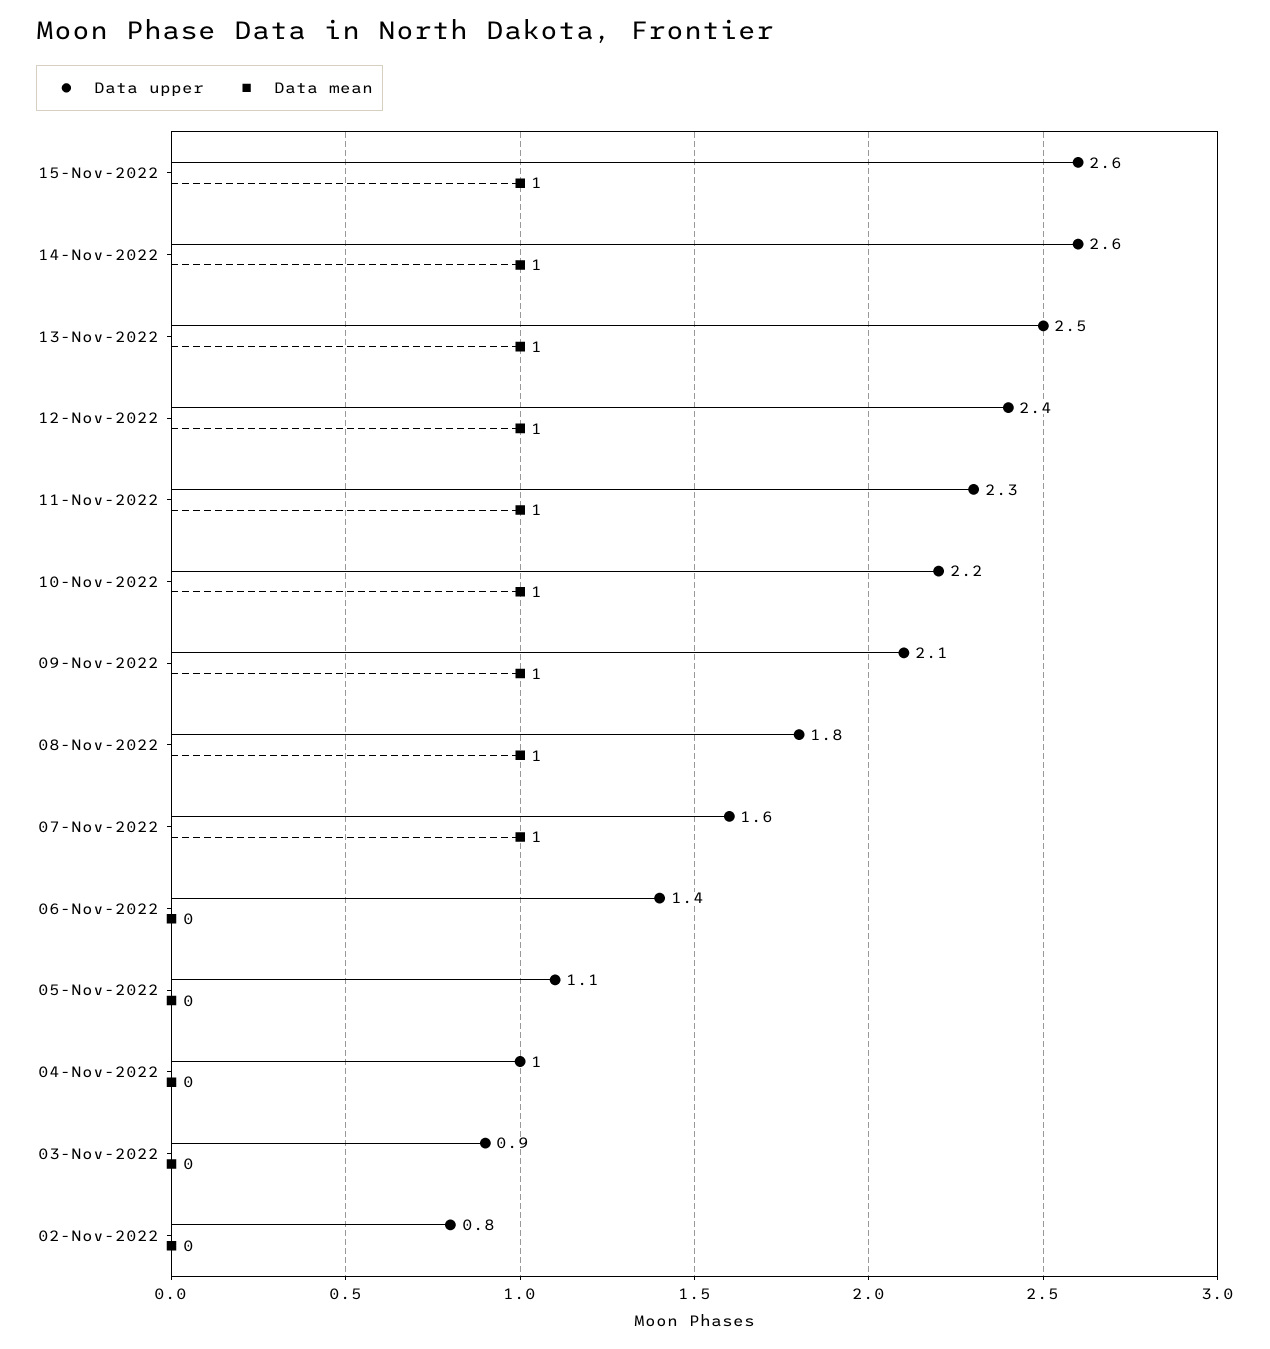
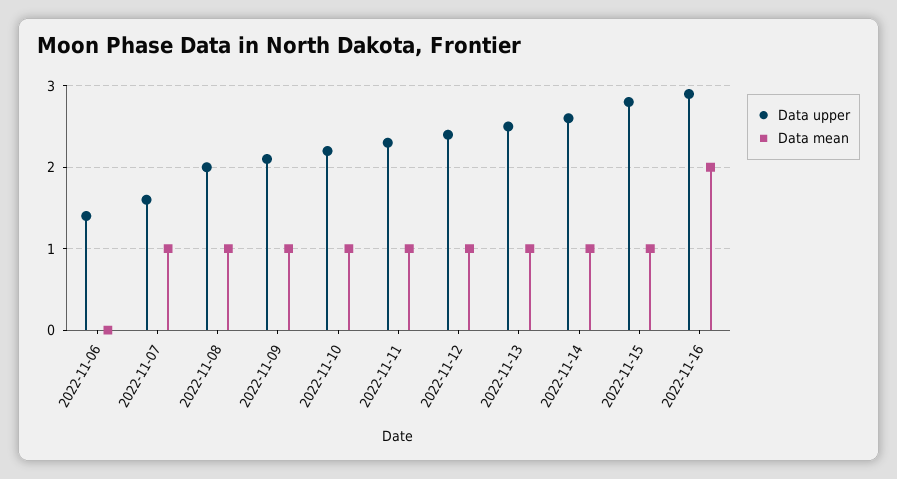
Data upper, 15-Nov-2022: 2.6 -> 2.8
Data upper, 08-Nov-2022: 1.8 -> 2
Data upper, 05-Nov-2022: 1.1 -> none
Data mean, 05-Nov-2022: 0 -> none
Data upper, 04-Nov-2022: 1 -> none
Data mean, 04-Nov-2022: 0 -> none
Data upper, 03-Nov-2022: 0.9 -> none
Data mean, 03-Nov-2022: 0 -> none
Data upper, 02-Nov-2022: 0.8 -> none
Data mean, 02-Nov-2022: 0 -> none
Data upper, 2022-11-16: none -> 2.9
Data mean, 2022-11-16: none -> 2

